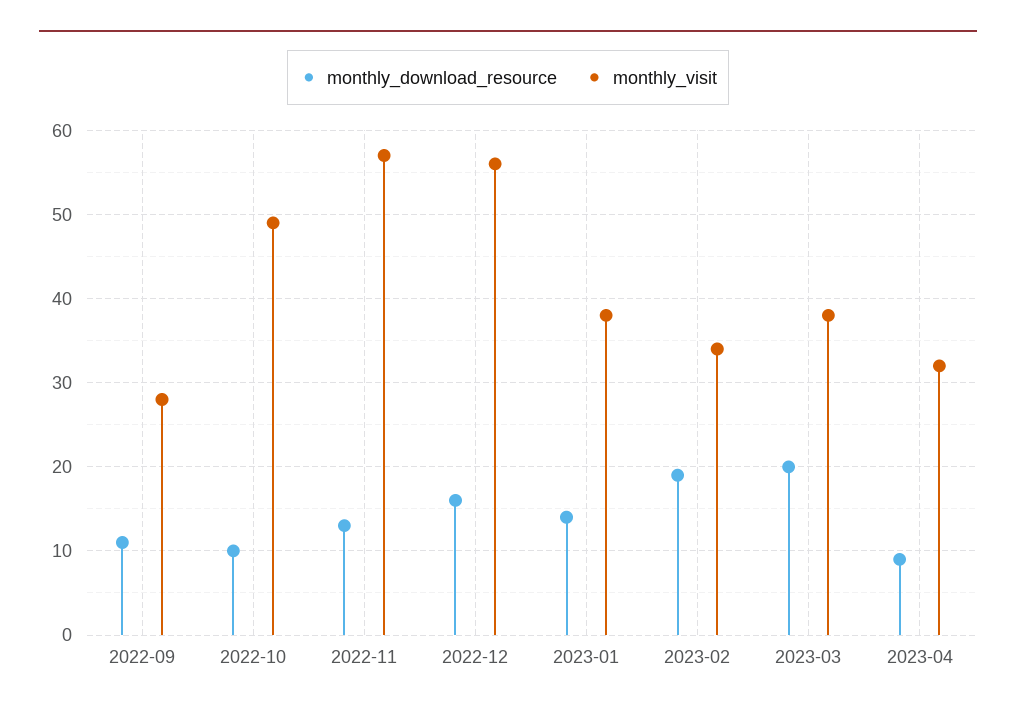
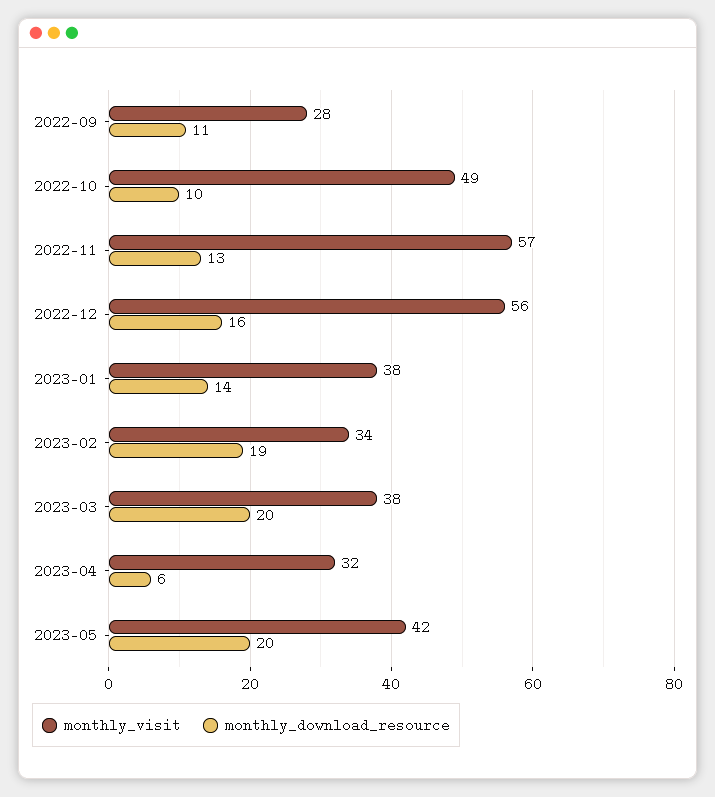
monthly_download_resource, 2023-04: 9 -> 6
monthly_visit, 2023-05: none -> 42
monthly_download_resource, 2023-05: none -> 20

